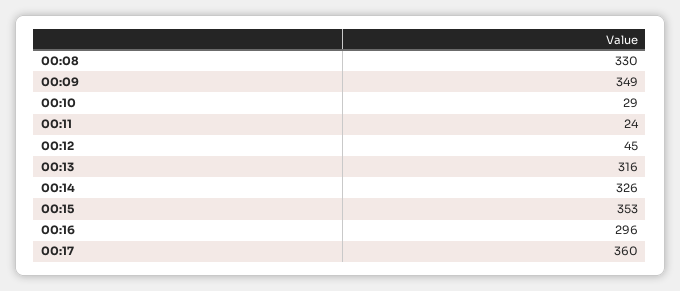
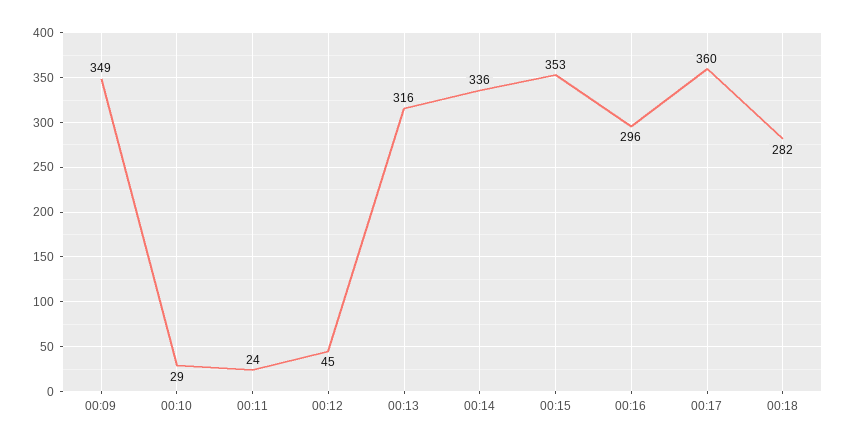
00:08: 330 -> none
00:14: 326 -> 336
00:18: none -> 282

